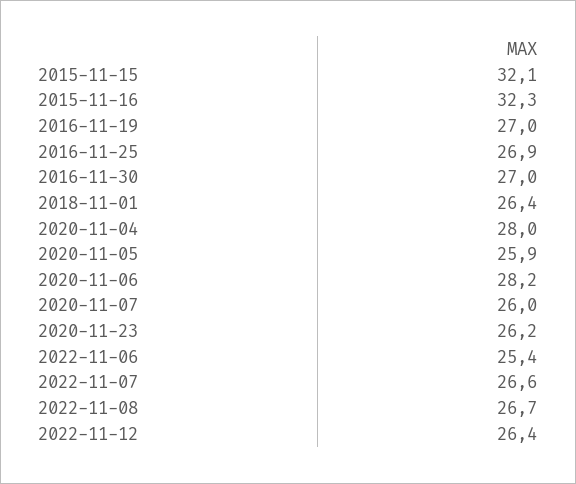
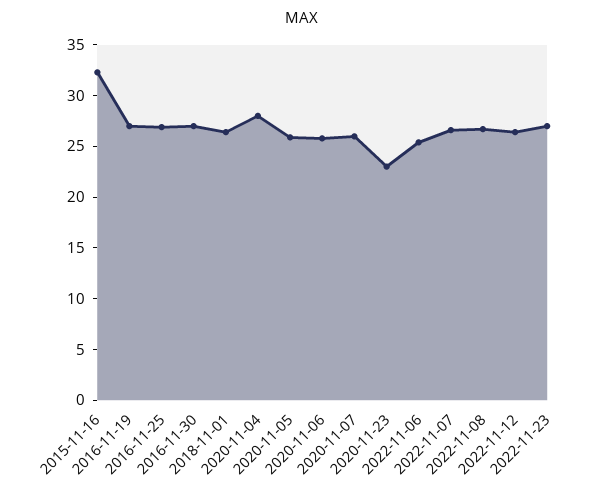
2015-11-15: 32.1 -> none
2020-11-06: 28.2 -> 26
2020-11-23: 26.2 -> 23
2022-11-23: none -> 27

